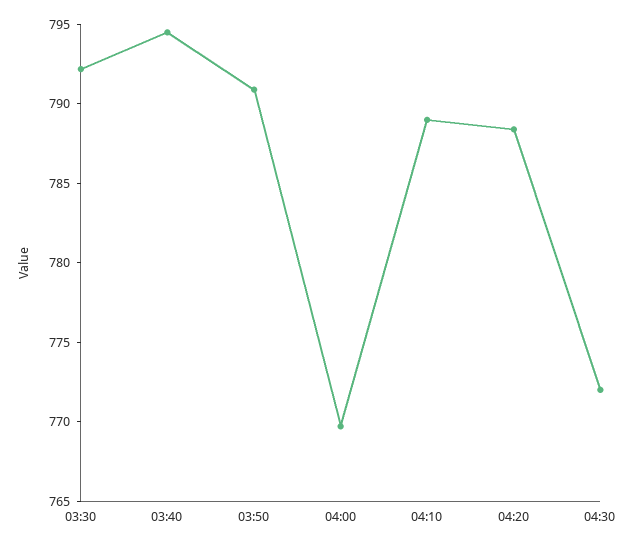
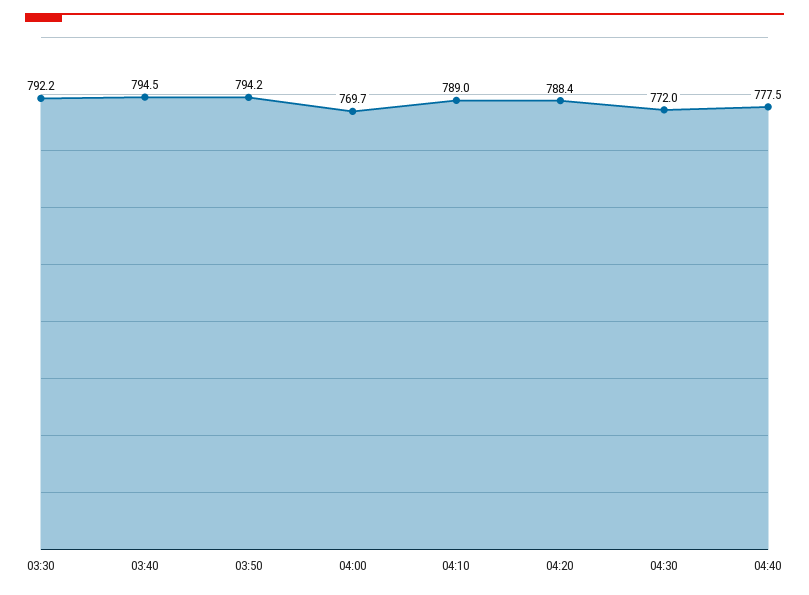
03:50: 791 -> 794.2
04:40: none -> 777.5

